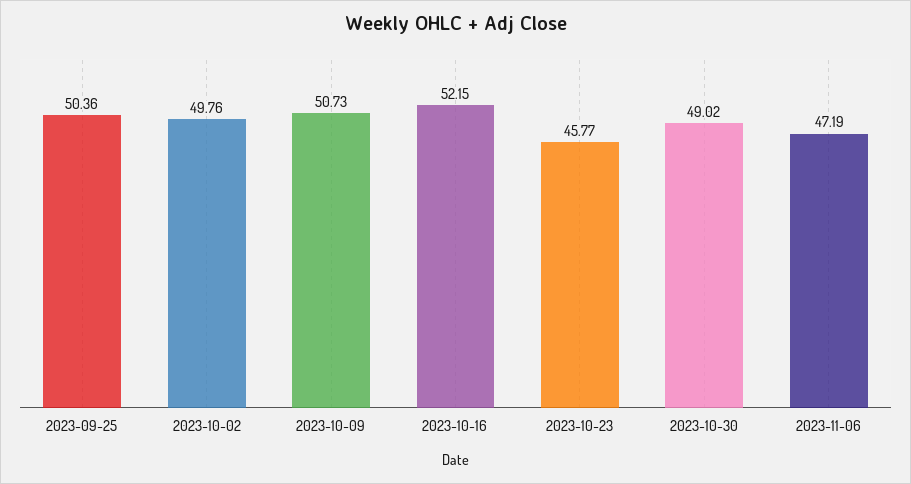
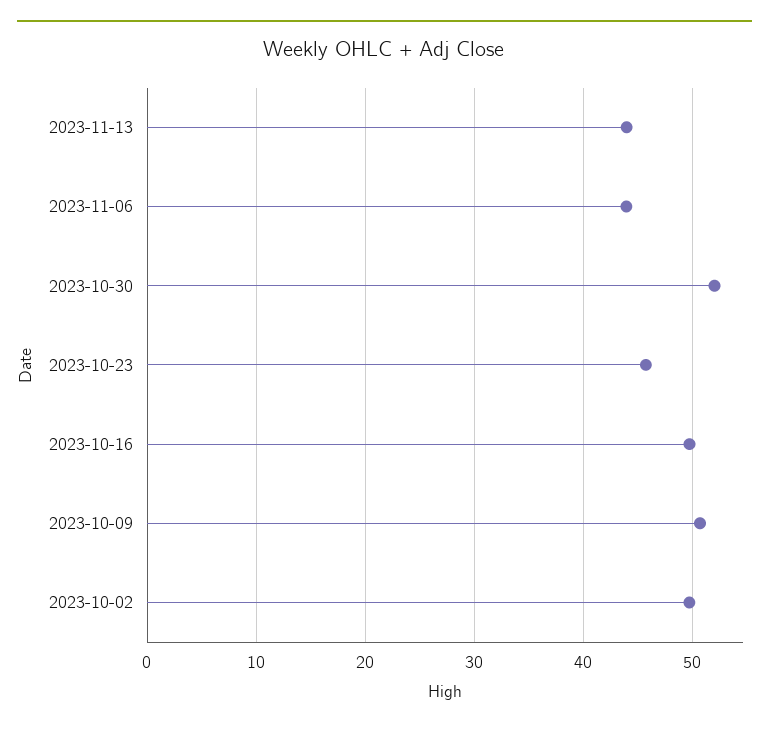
2023-09-25: 50.36 -> none
2023-10-16: 52.15 -> 50
2023-10-30: 49.02 -> 52
2023-11-06: 47.19 -> 44
2023-11-13: none -> 44

